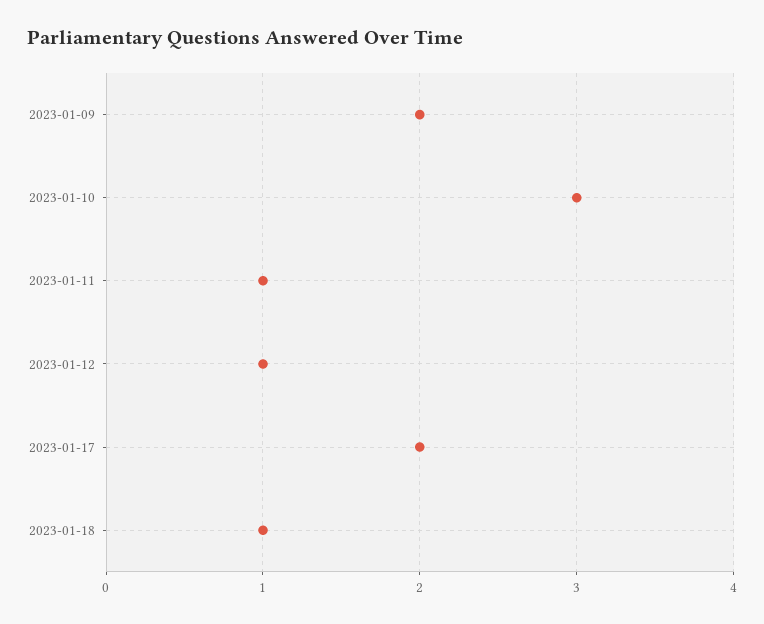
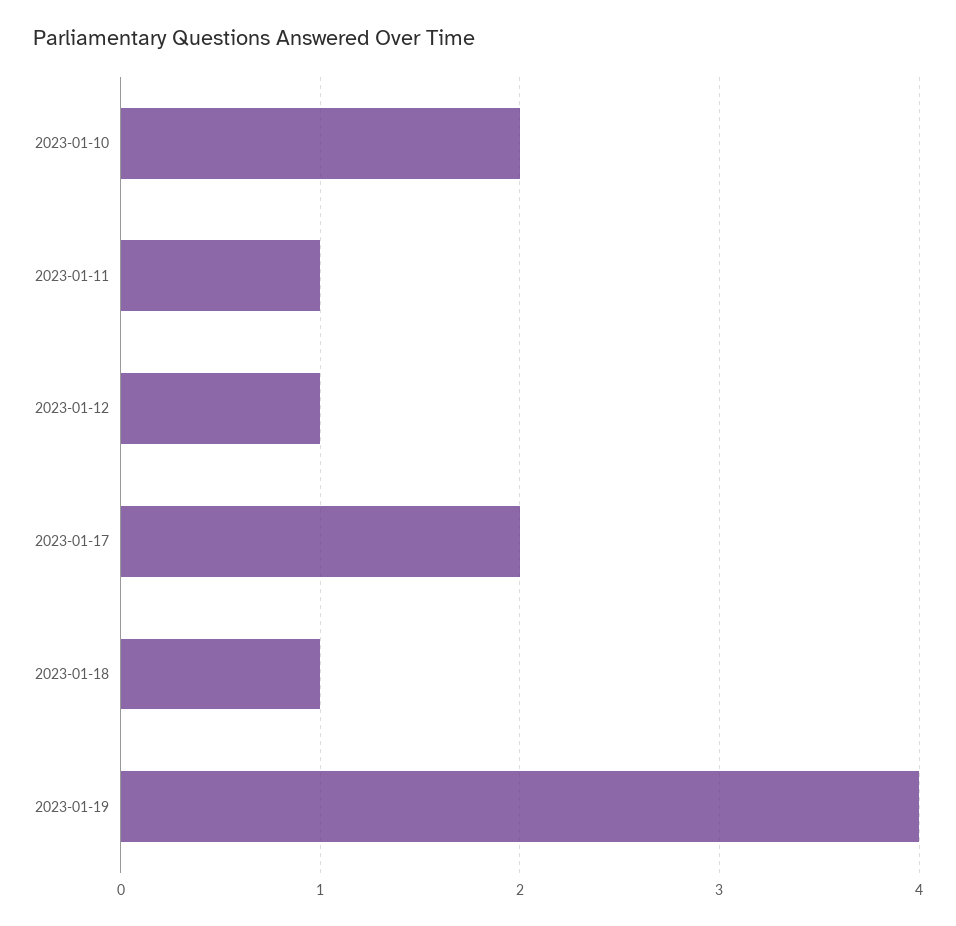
2023-01-09: 2 -> none
2023-01-10: 3 -> 2
2023-01-19: none -> 4

